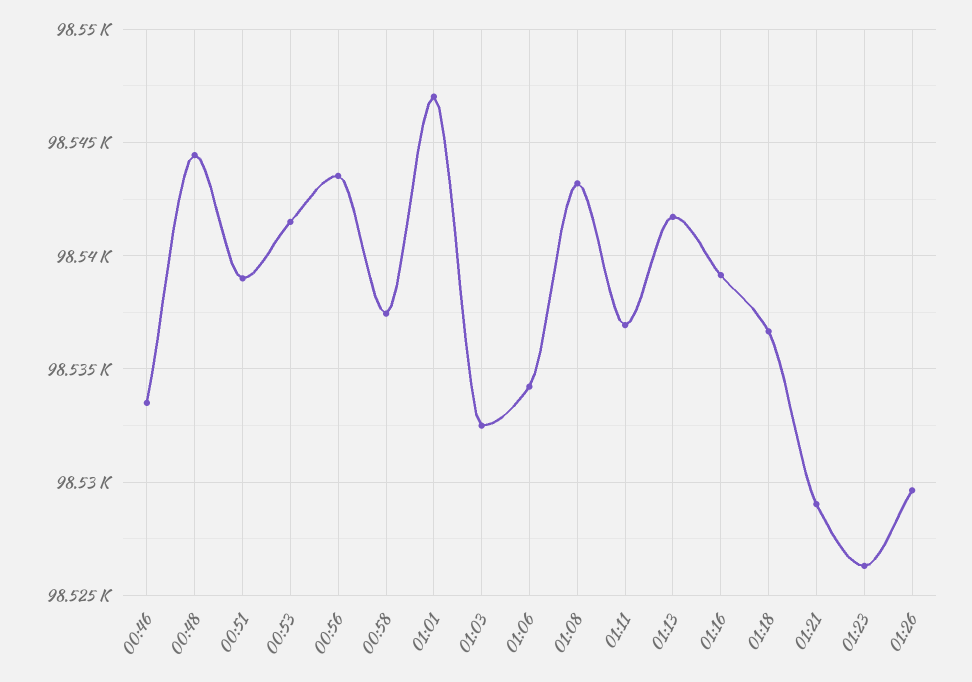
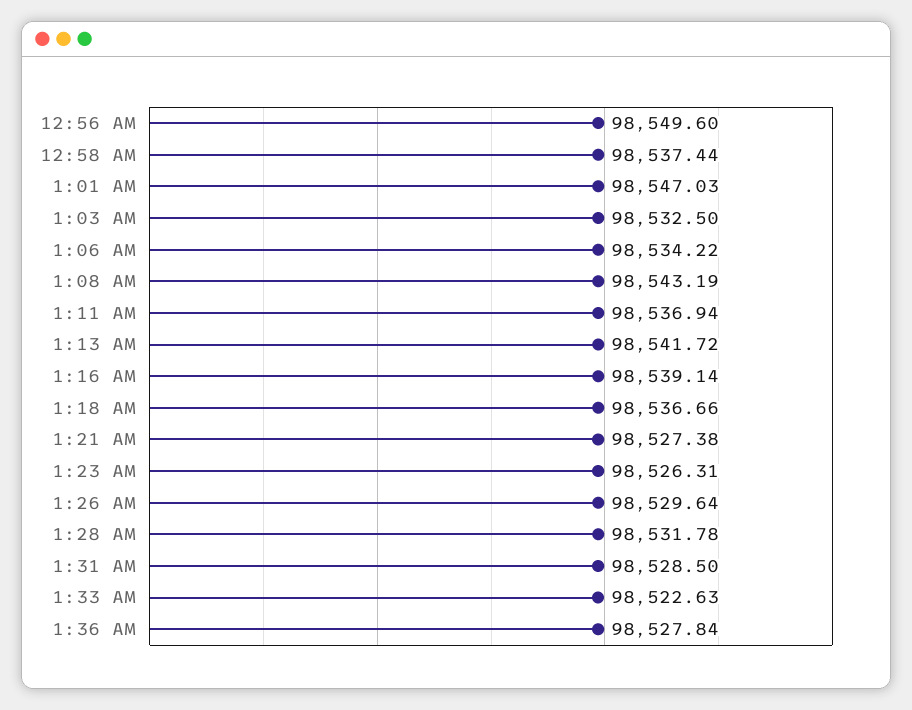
00:46: 98533.5 -> none
00:48: 98544.5 -> none
00:51: 98539 -> none
00:53: 98541.5 -> none
00:56: 98543.5 -> 98549.6
01:21: 98529 -> 98527.38
1:28 AM: none -> 98531.78
1:31 AM: none -> 98528.5
1:33 AM: none -> 98522.63
1:36 AM: none -> 98527.84

